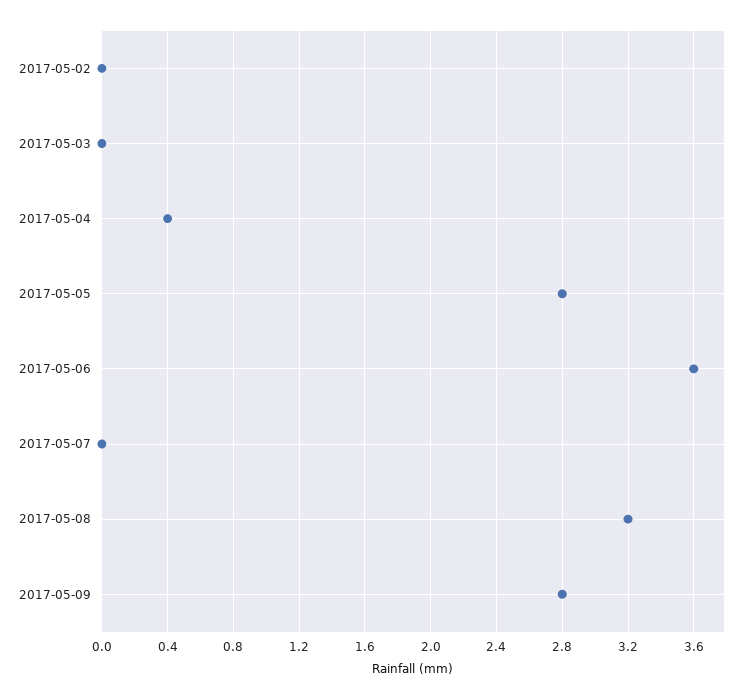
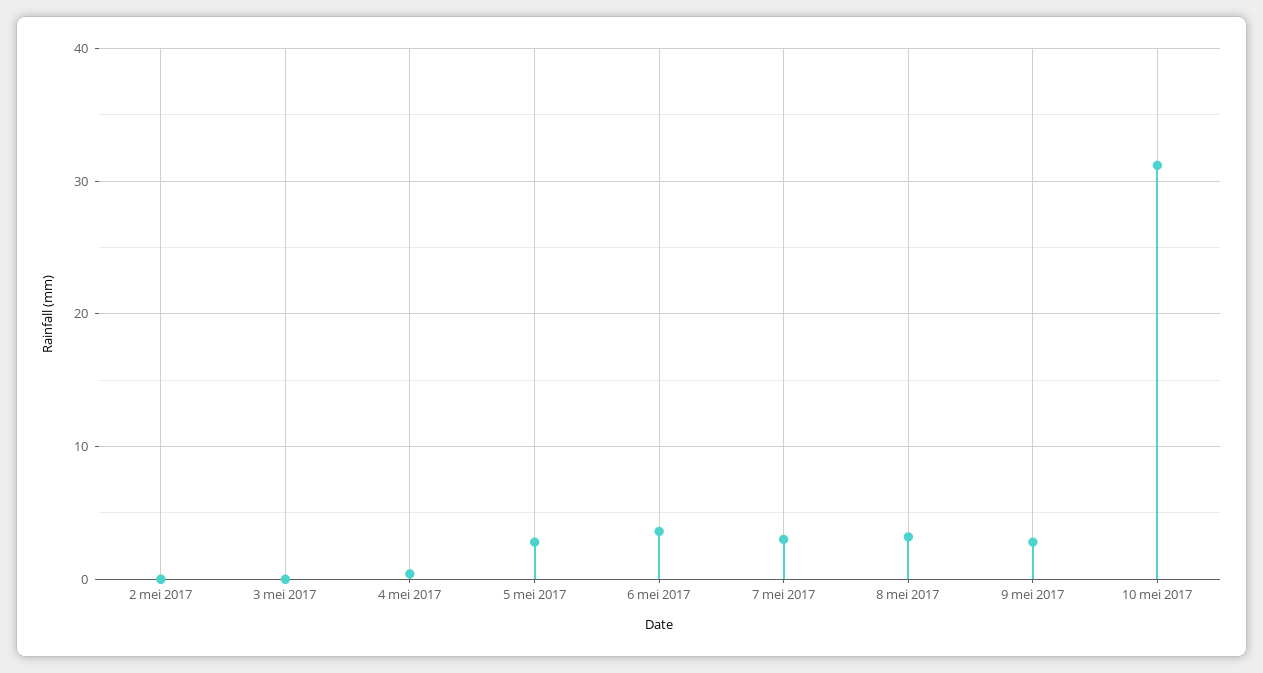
2017-05-07: 0 -> 3
10 mei 2017: none -> 31

